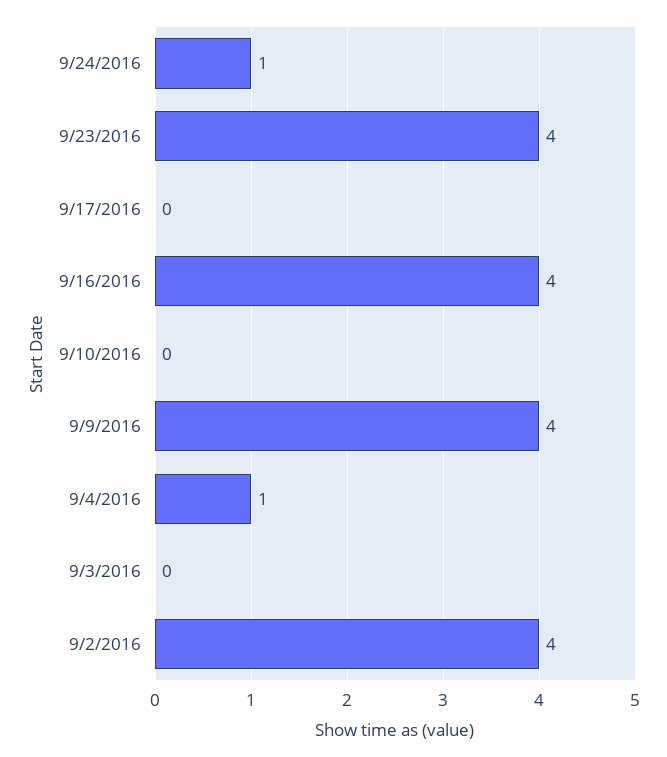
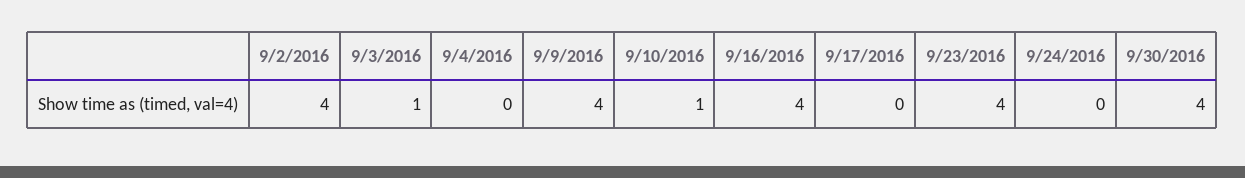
9/24/2016: 1 -> 0
9/10/2016: 0 -> 1
9/4/2016: 1 -> 0
9/3/2016: 0 -> 1
9/30/2016: none -> 4

